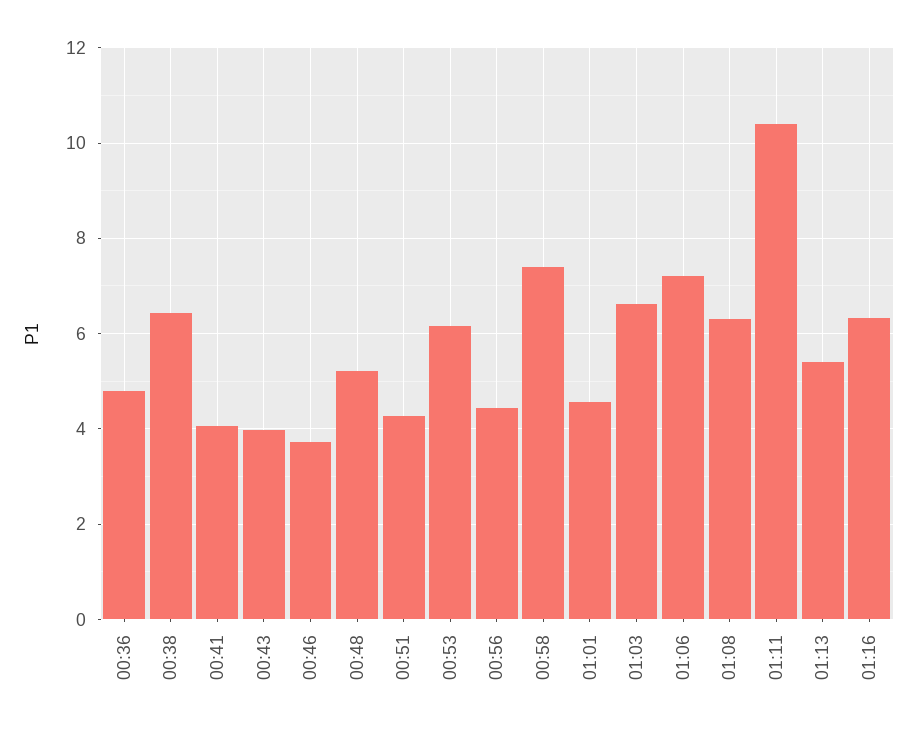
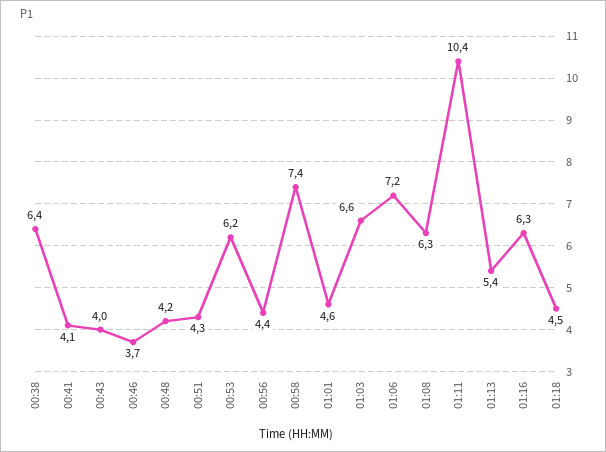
00:36: 4.8 -> none
00:48: 5.2 -> 4.2
01:18: none -> 4.5

